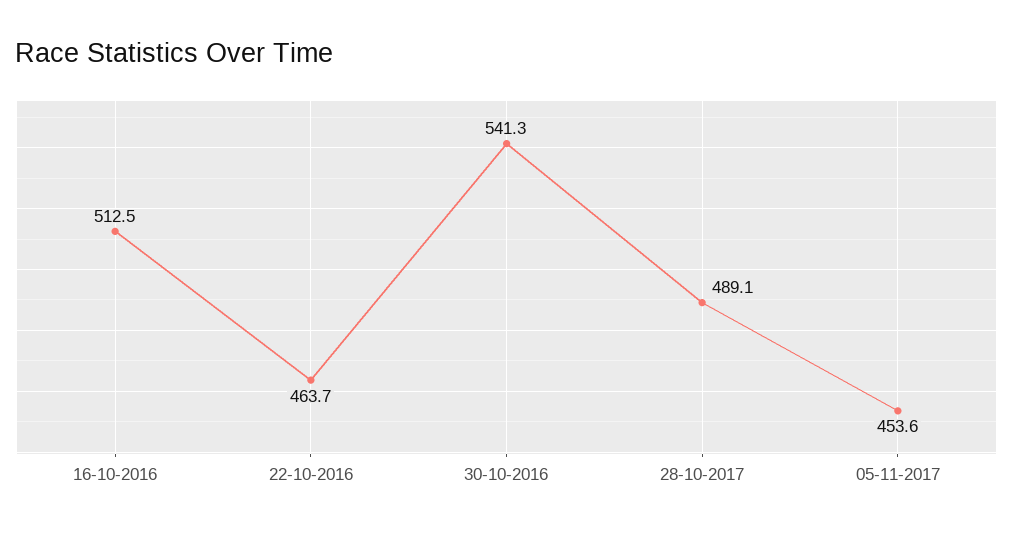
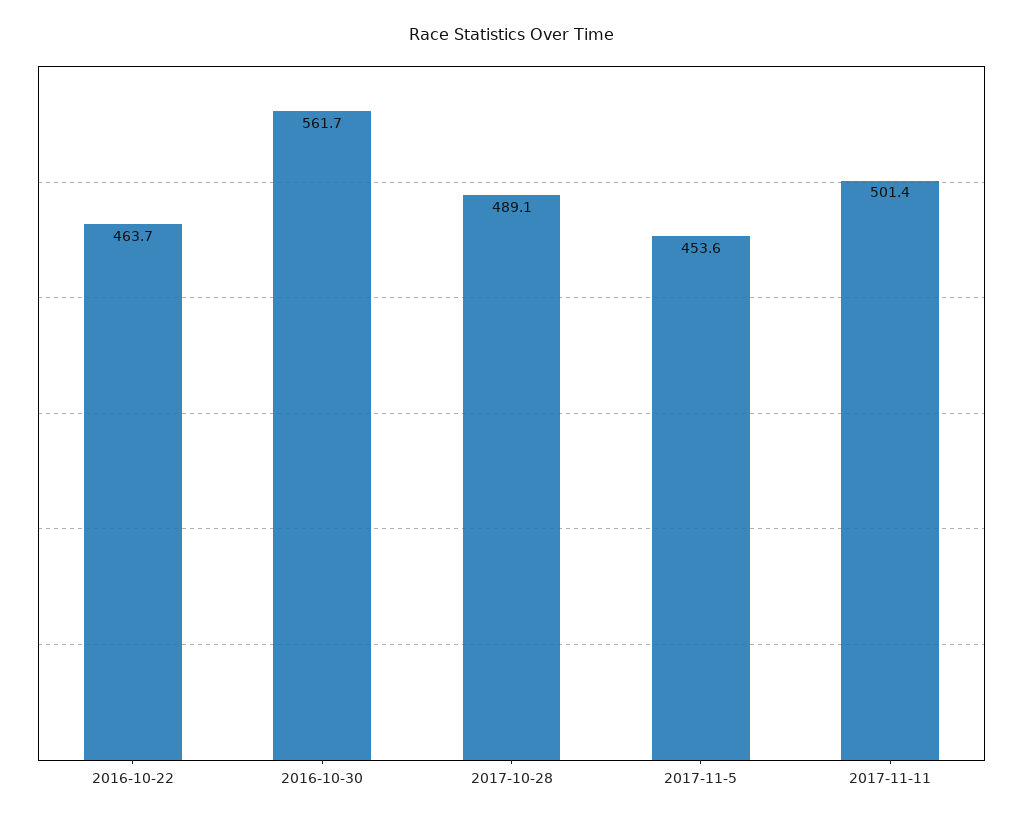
16-10-2016: 512.5 -> none
30-10-2016: 541.3 -> 561.7
2017-11-11: none -> 501.4

